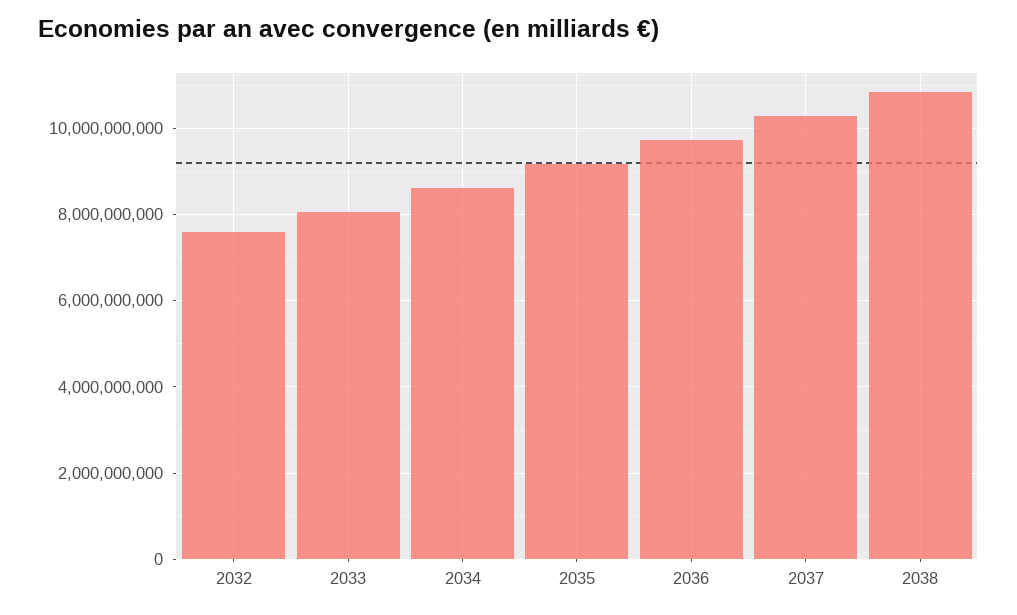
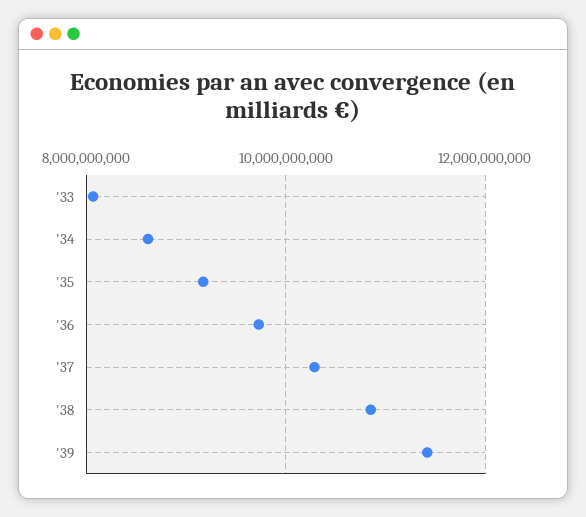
2032: 7600000000 -> none
'39: none -> 11400000000

